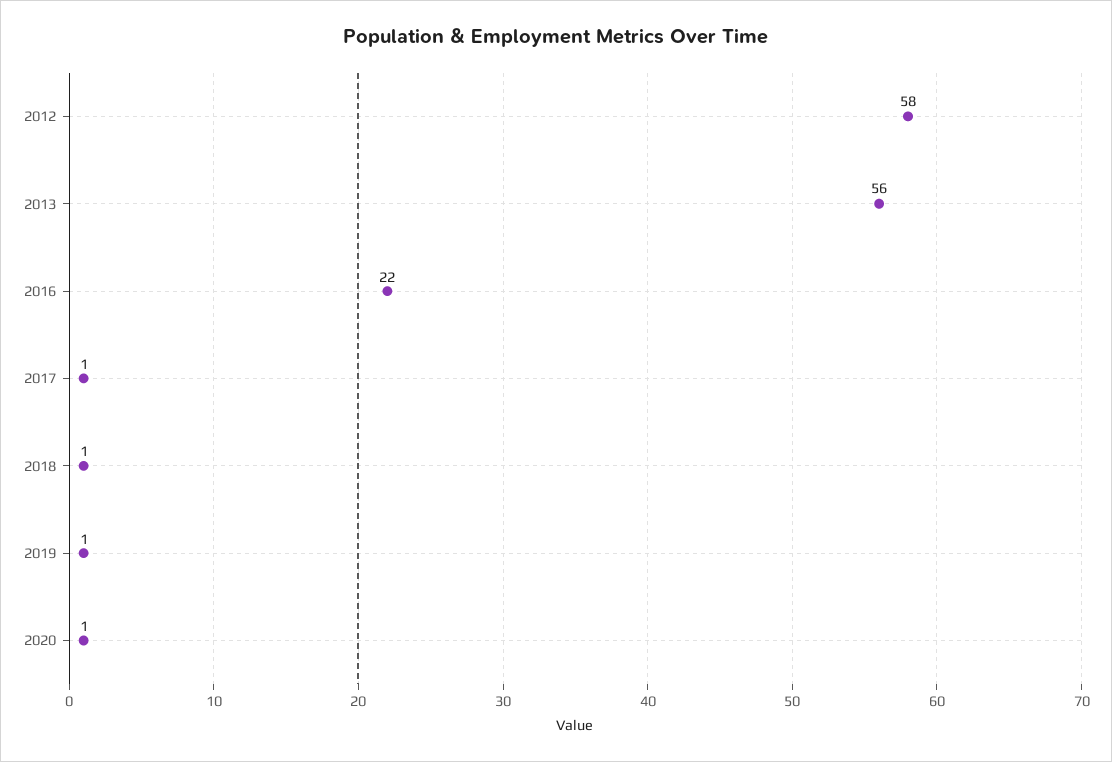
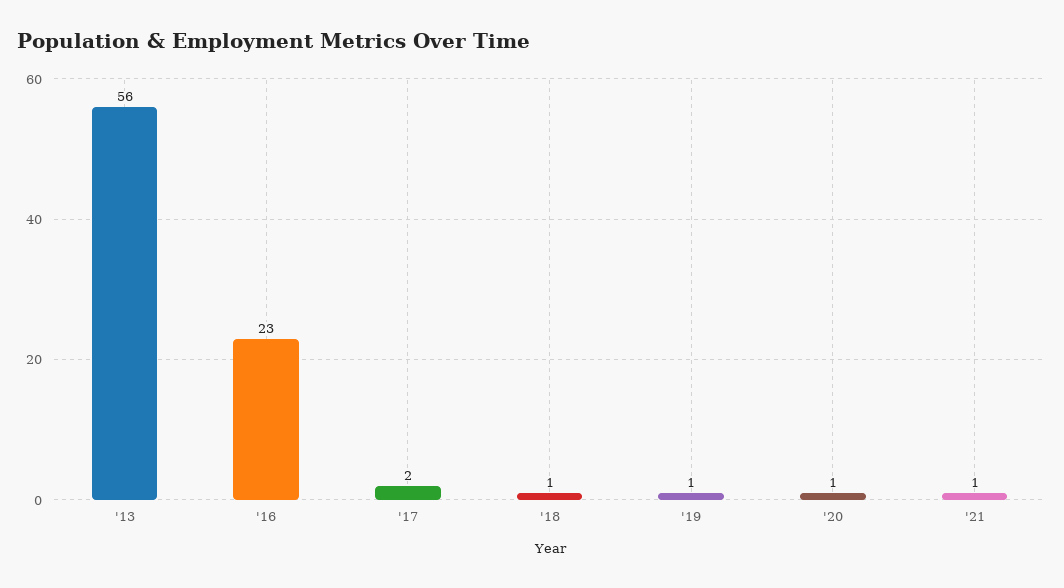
2012: 58 -> none
2016: 22 -> 23
2017: 1 -> 2
'21: none -> 1

